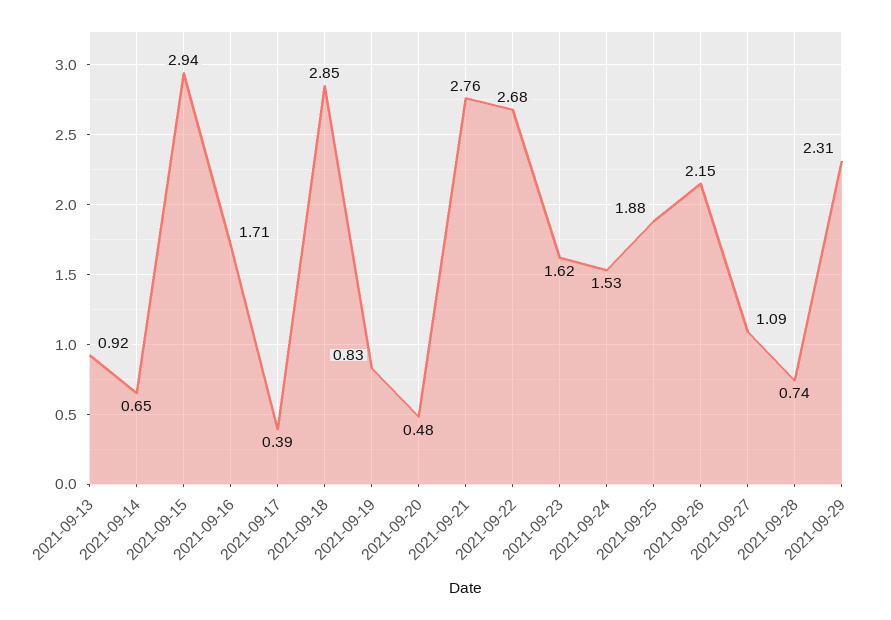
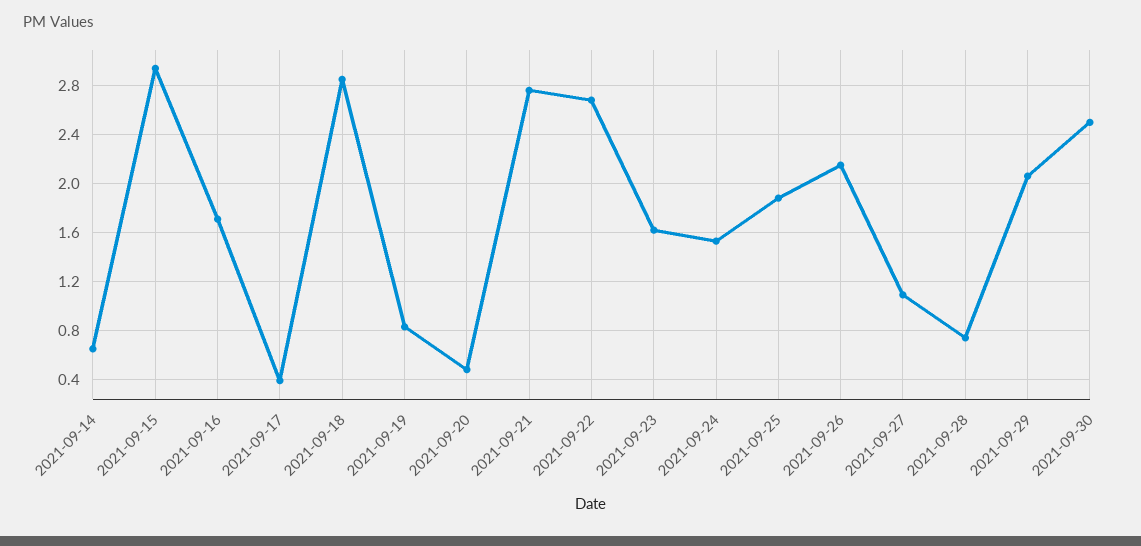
2021-09-13: 0.92 -> none
2021-09-29: 2.31 -> 2.05
2021-09-30: none -> 2.5

